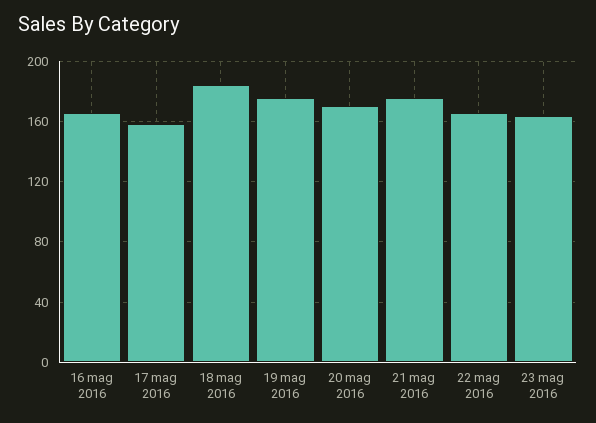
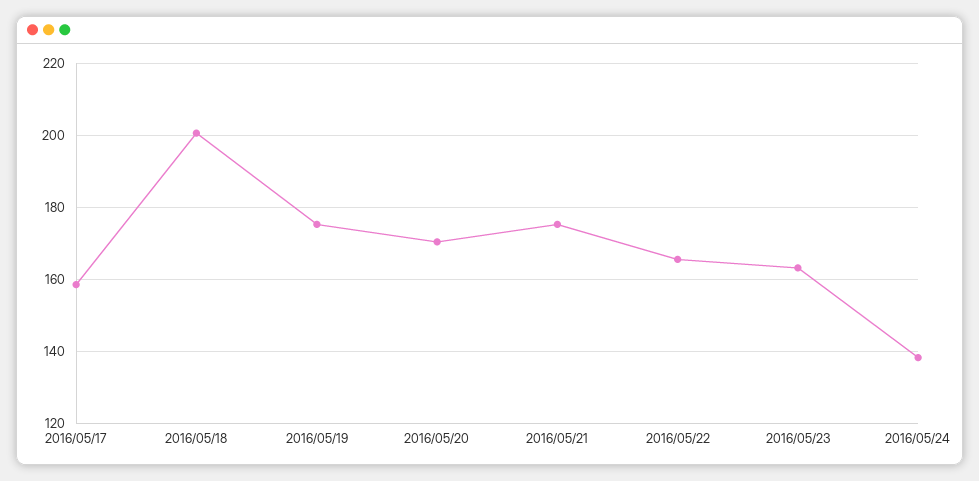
16 mag 2016: 165 -> none
18 mag 2016: 185 -> 200
2016/05/24: none -> 138

